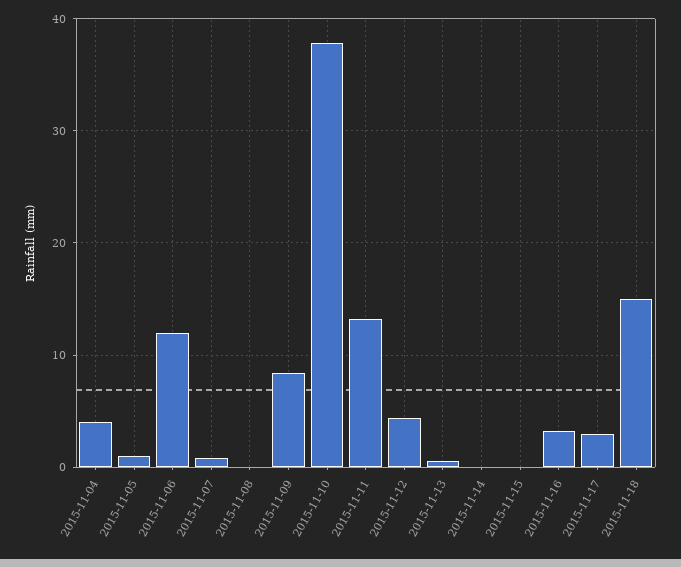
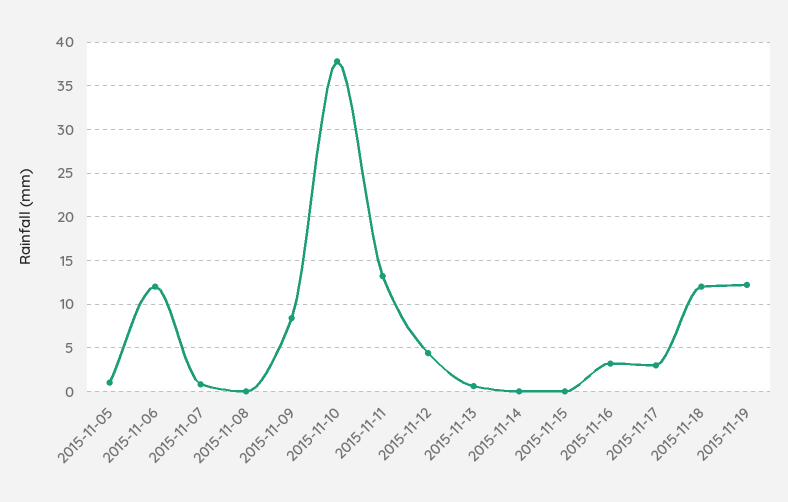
2015-11-04: 4 -> none
2015-11-18: 15 -> 12
2015-11-19: none -> 12

